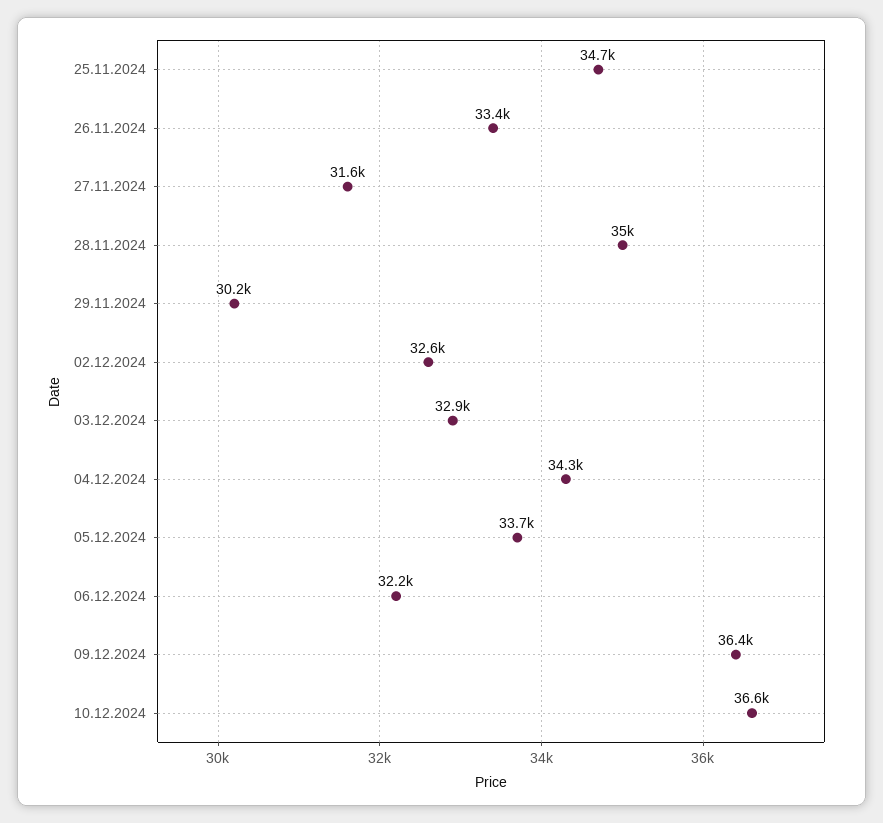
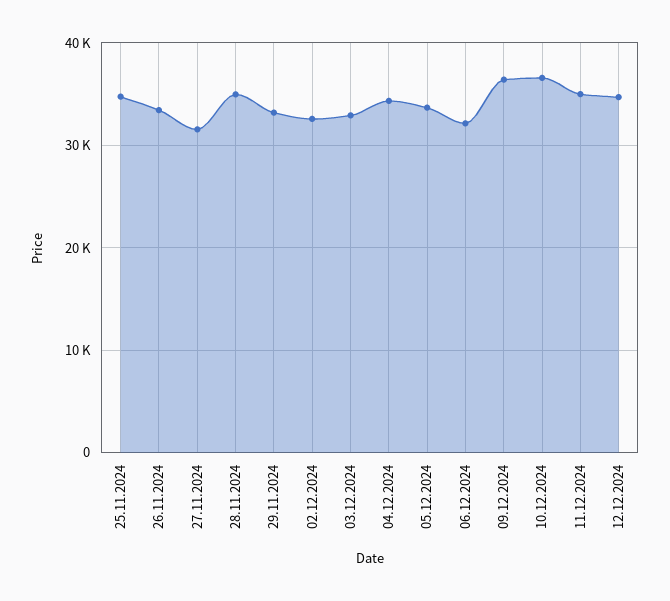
29.11.2024: 30200 -> 33000
11.12.2024: none -> 35000
12.12.2024: none -> 35000

